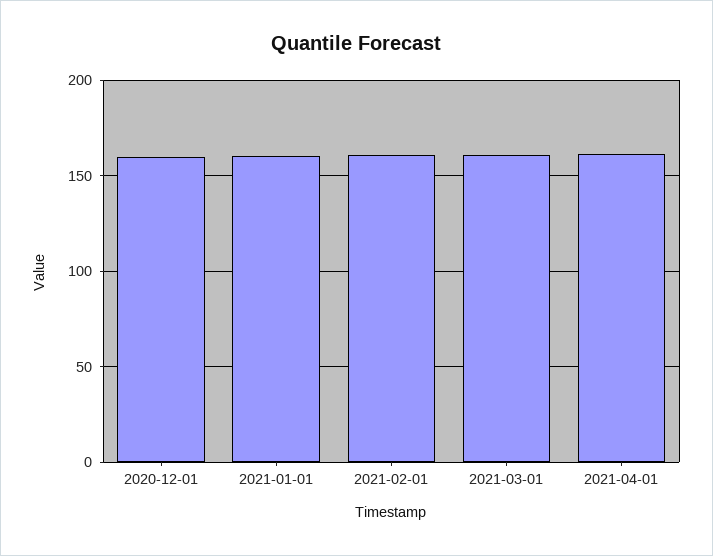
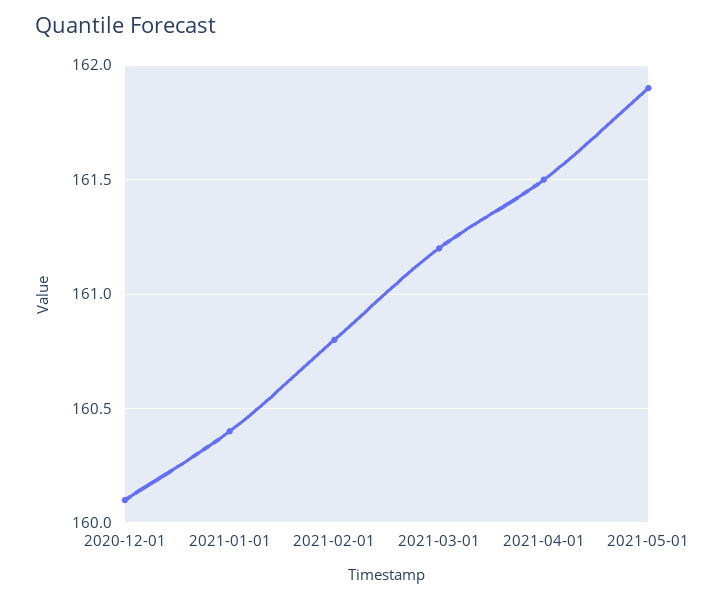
2021-05-01: none -> 161.9

